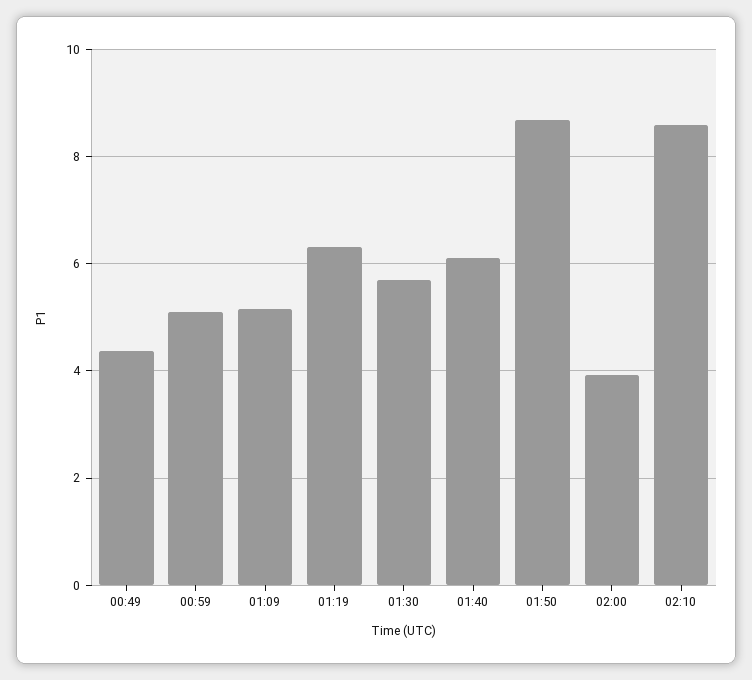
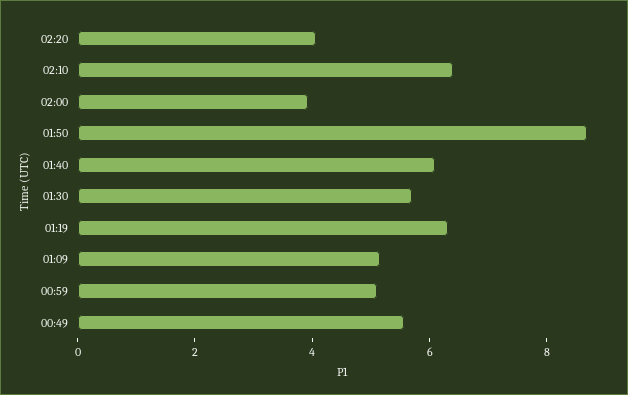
00:49: 4.4 -> 5.5
02:10: 8.6 -> 6.5
02:20: none -> 4

